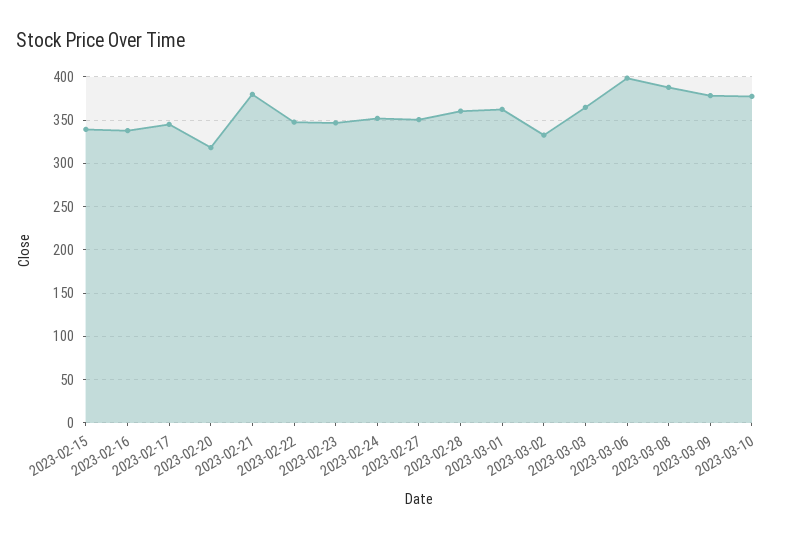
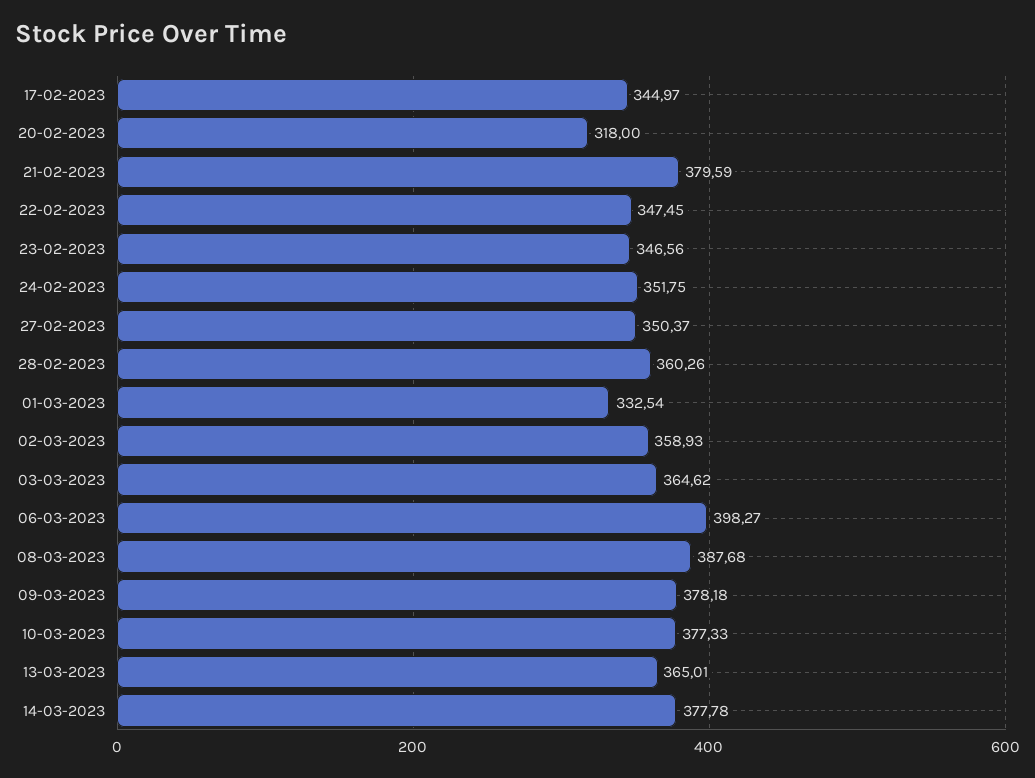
2023-02-15: 340 -> none
2023-02-16: 340 -> none
2023-03-01: 360 -> 332.54
2023-03-02: 330 -> 358.93
13-03-2023: none -> 365.01
14-03-2023: none -> 377.78

